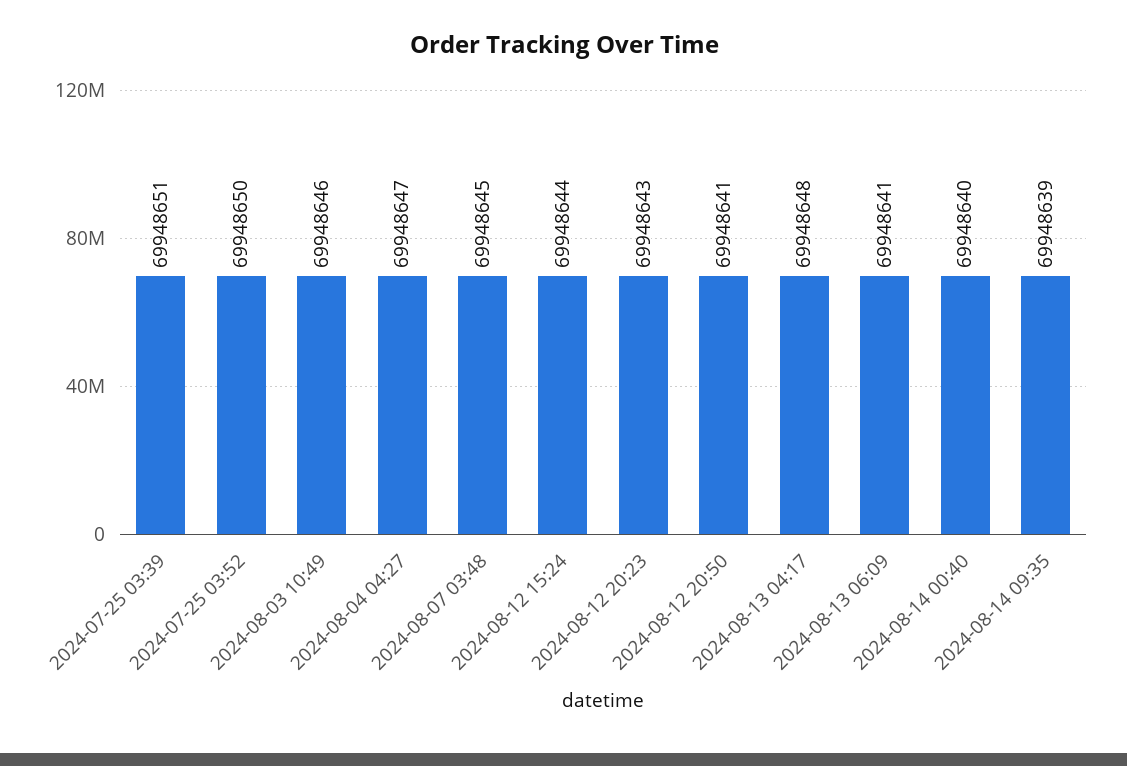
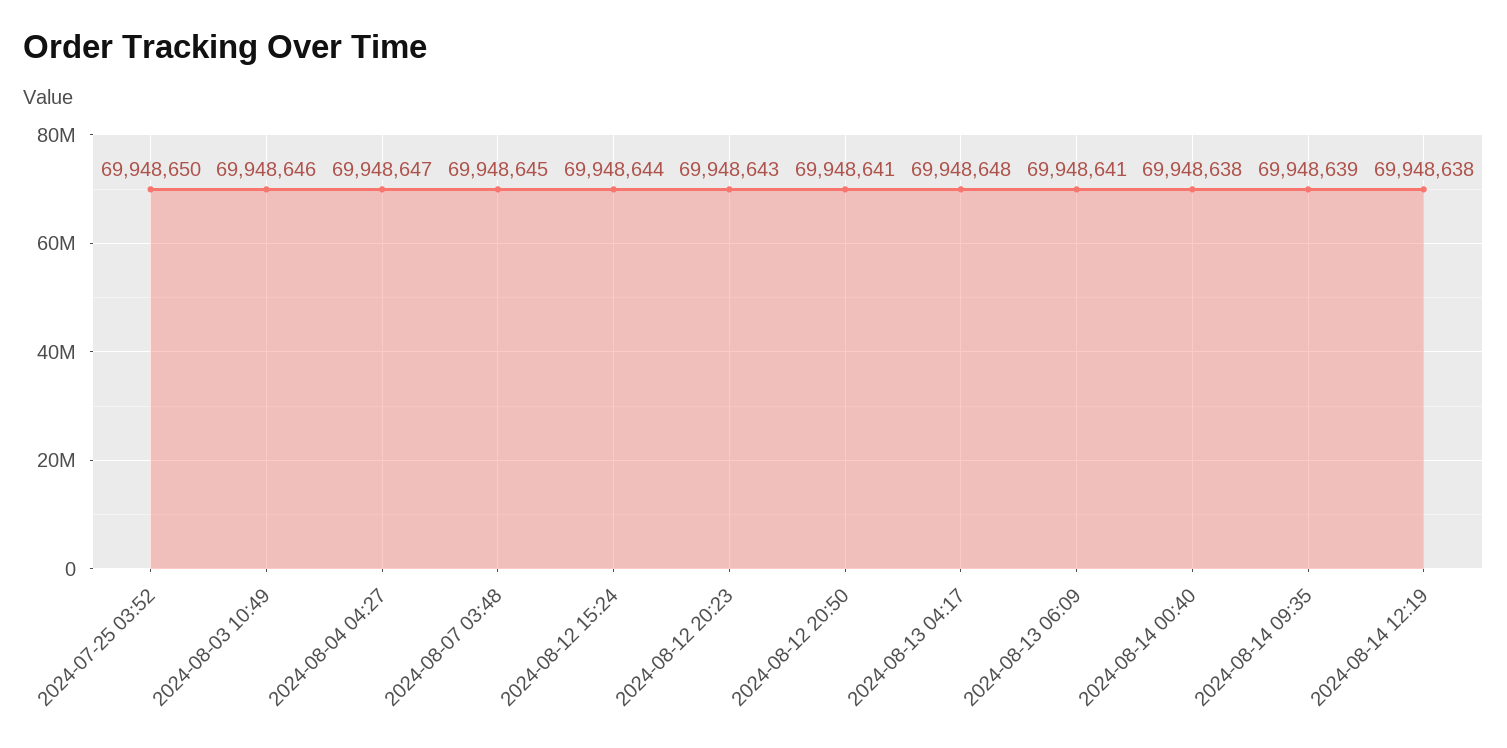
2024-07-25 03:39: 69948651 -> none
2024-08-14 00:40: 69948640 -> 69948638
2024-08-14 12:19: none -> 69948638

